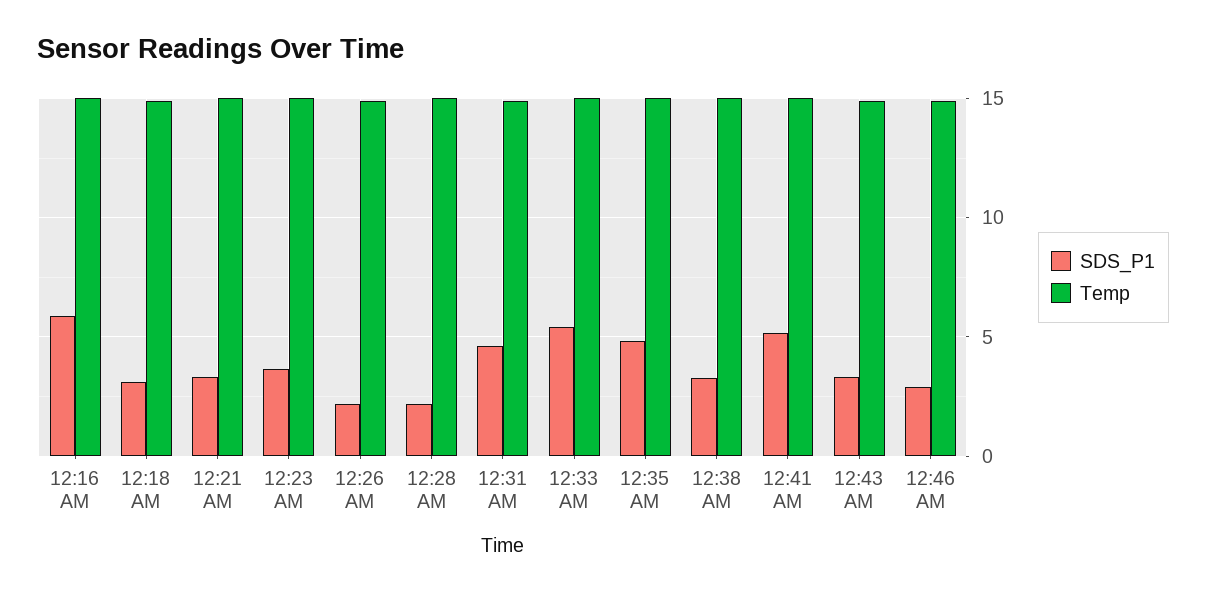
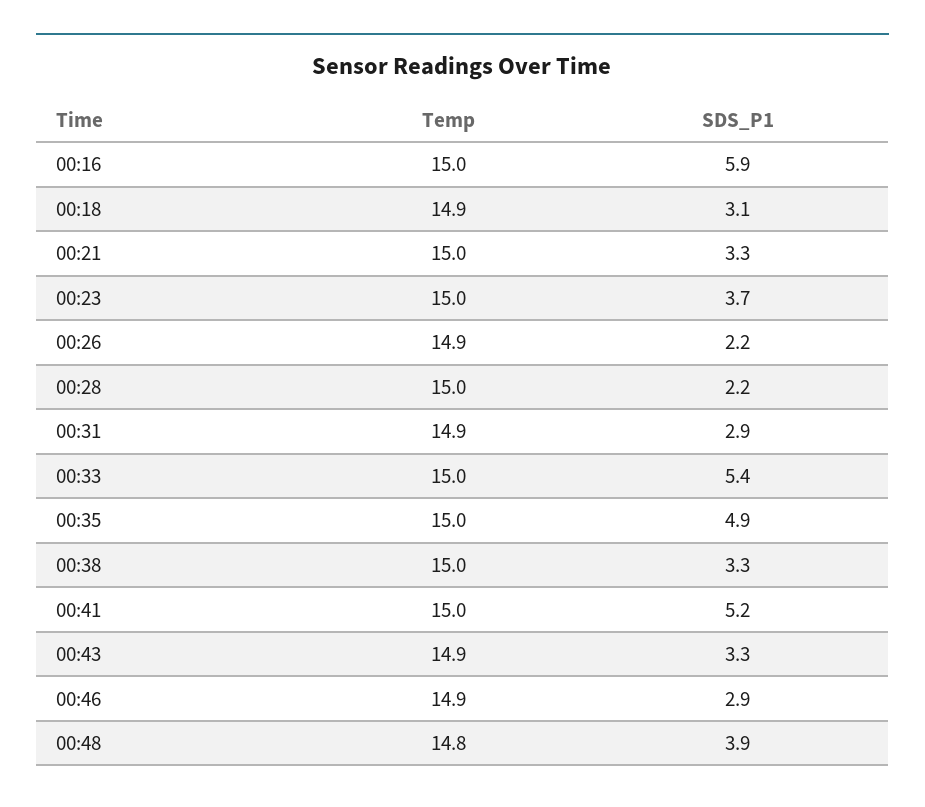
SDS_P1, 12:31 AM: 4.5 -> 2.9
Temp, 00:48: none -> 14.8
SDS_P1, 00:48: none -> 3.9

